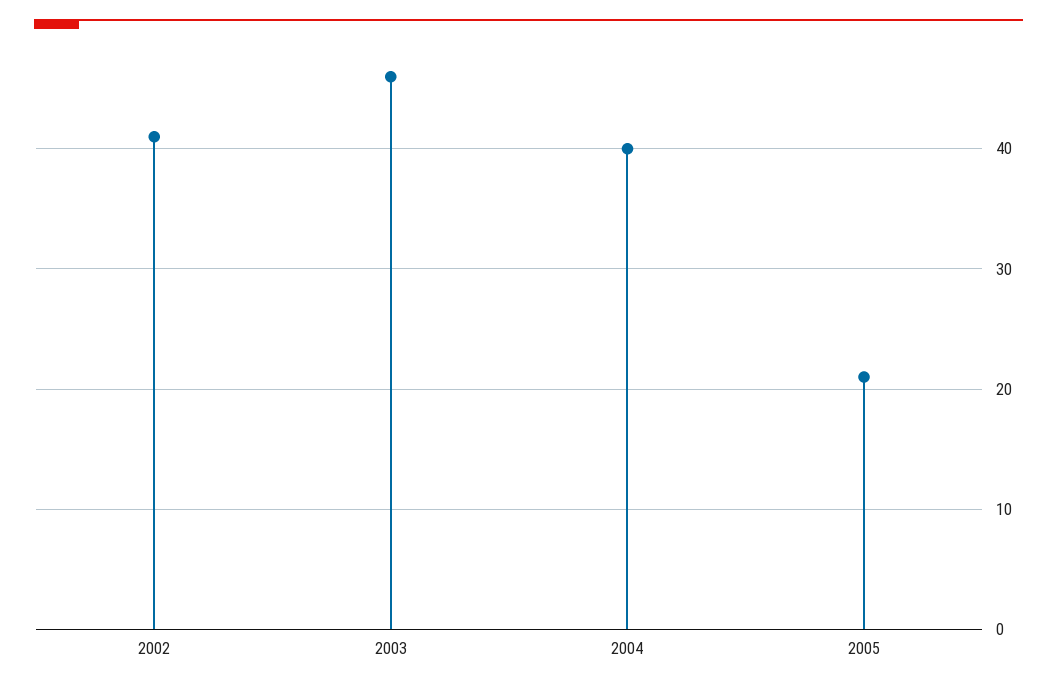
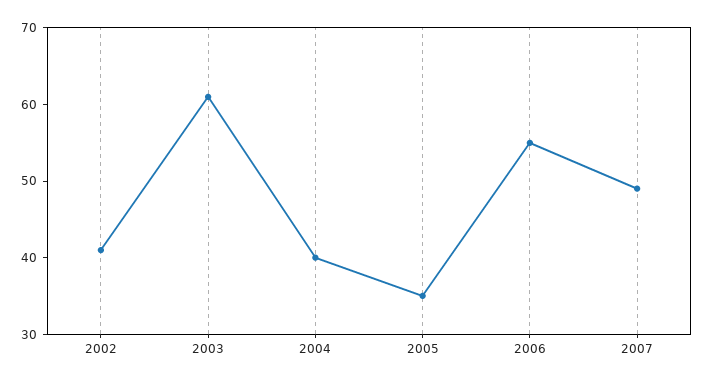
2003: 46 -> 60
2005: 21 -> 35
2006: none -> 55
2007: none -> 50

